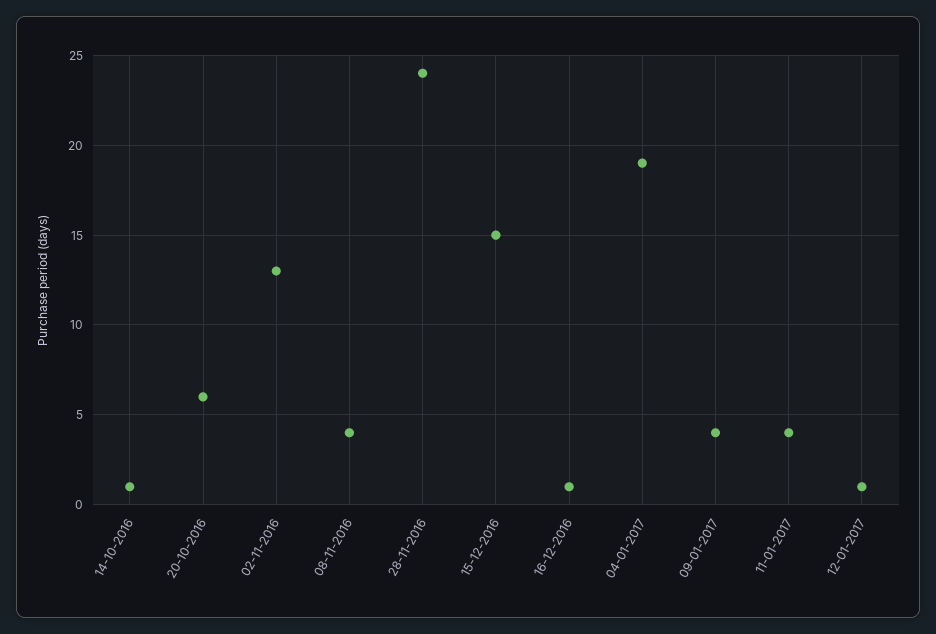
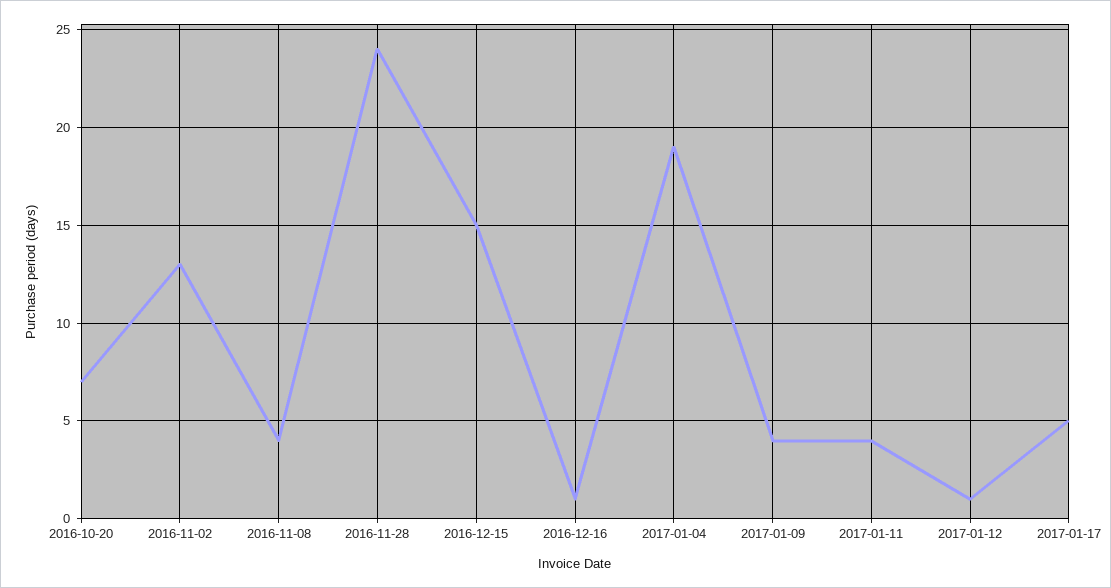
14-10-2016: 1 -> none
20-10-2016: 6 -> 7
2017-01-17: none -> 5

